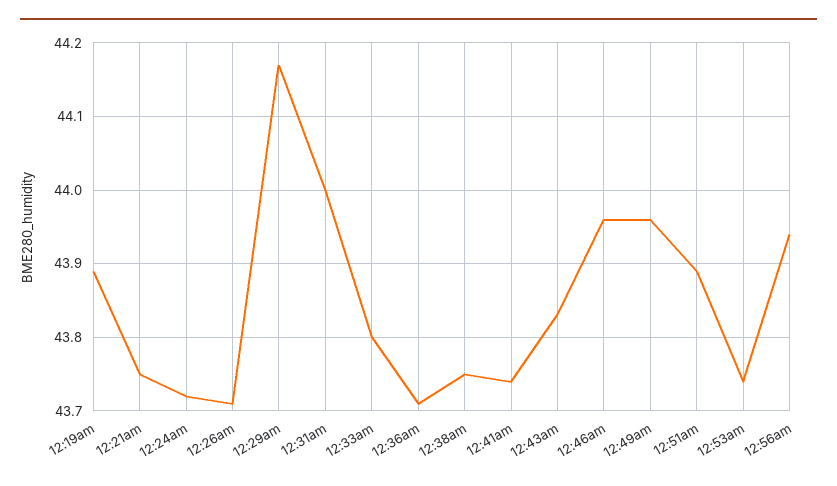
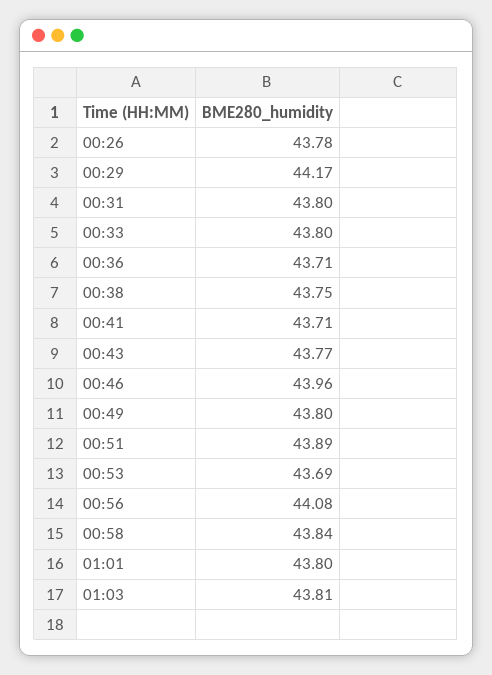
12:19am: 43.89 -> none
12:21am: 43.75 -> none
12:24am: 43.72 -> none
12:26am: 43.71 -> 43.78
12:31am: 44 -> 43.8
12:41am: 43.74 -> 43.71
12:43am: 43.83 -> 43.77
12:49am: 43.96 -> 43.8
12:53am: 43.74 -> 43.69
12:56am: 43.94 -> 44.08
00:58: none -> 43.84
01:01: none -> 43.8
01:03: none -> 43.81

